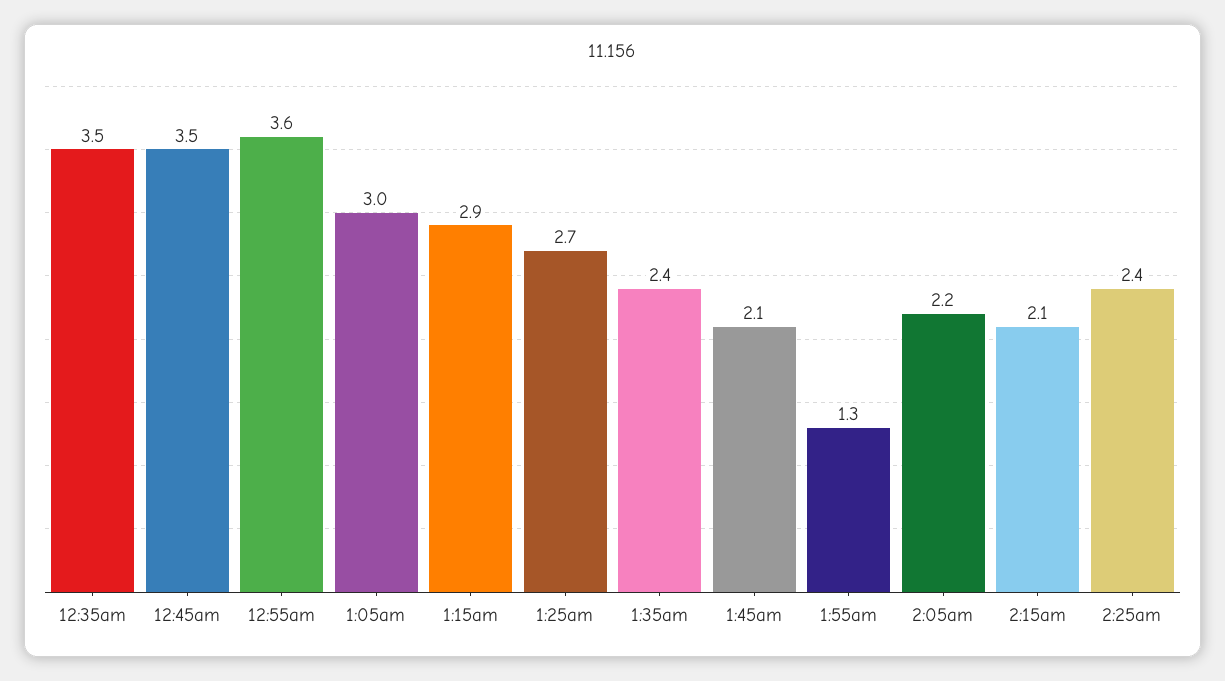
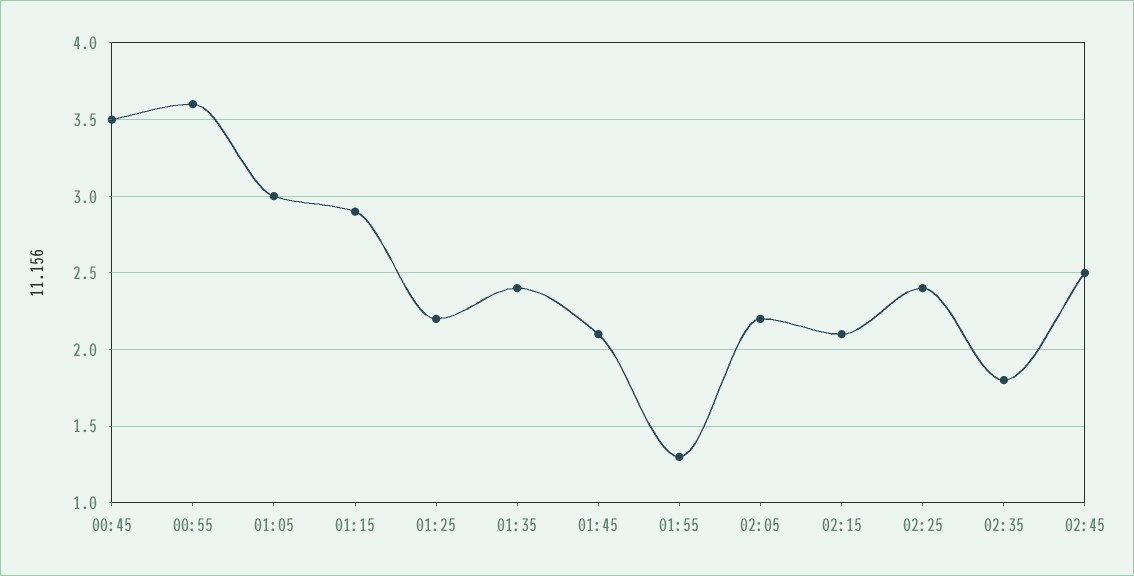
12:35am: 3.5 -> none
1:25am: 2.7 -> 2.2
02:35: none -> 1.8
02:45: none -> 2.5

